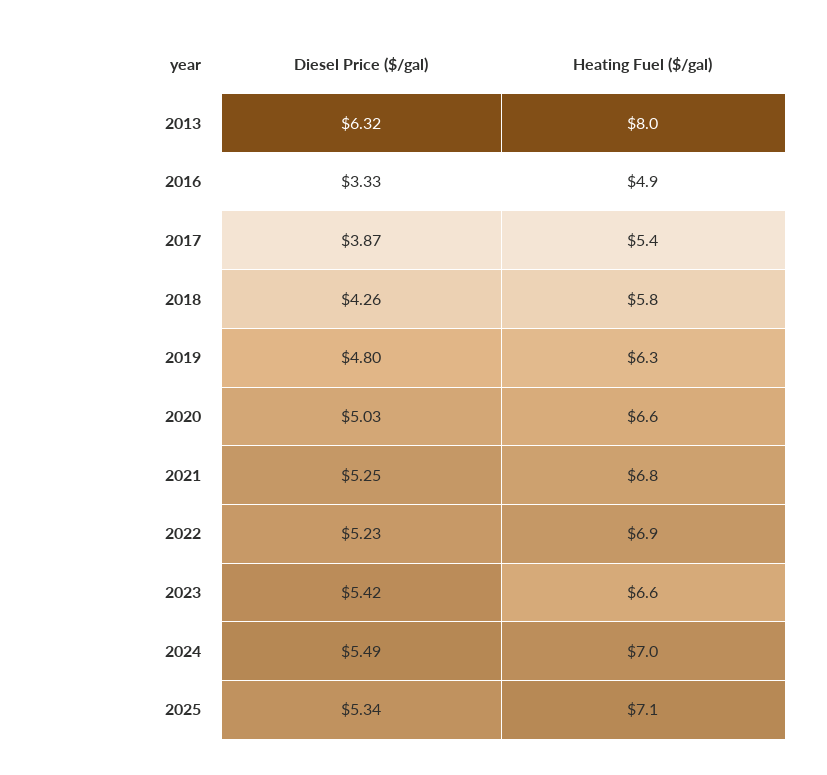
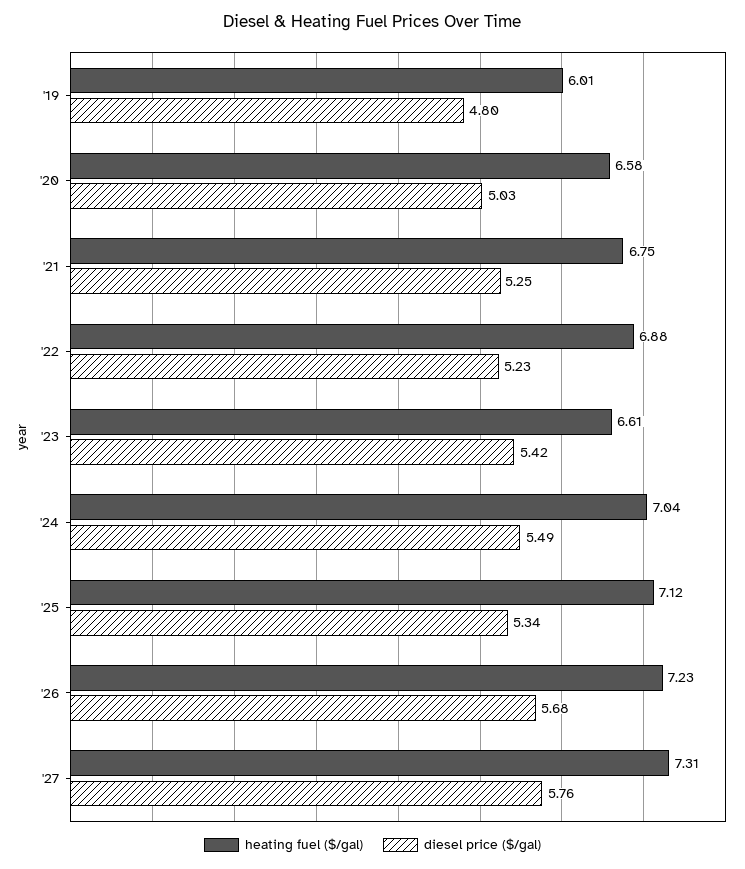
Diesel Price ($/gal), 2013: 6.32 -> none
Heating Fuel ($/gal), 2013: 8 -> none
Diesel Price ($/gal), 2016: 3.33 -> none
Heating Fuel ($/gal), 2016: 4.9 -> none
Diesel Price ($/gal), 2017: 3.87 -> none
Heating Fuel ($/gal), 2017: 5.4 -> none
Diesel Price ($/gal), 2018: 4.26 -> none
Heating Fuel ($/gal), 2018: 5.8 -> none
Heating Fuel ($/gal), 2019: 6.3 -> 6.01
Heating Fuel ($/gal), '26: none -> 7.23
Diesel Price ($/gal), '26: none -> 5.68
Heating Fuel ($/gal), '27: none -> 7.31
Diesel Price ($/gal), '27: none -> 5.76

